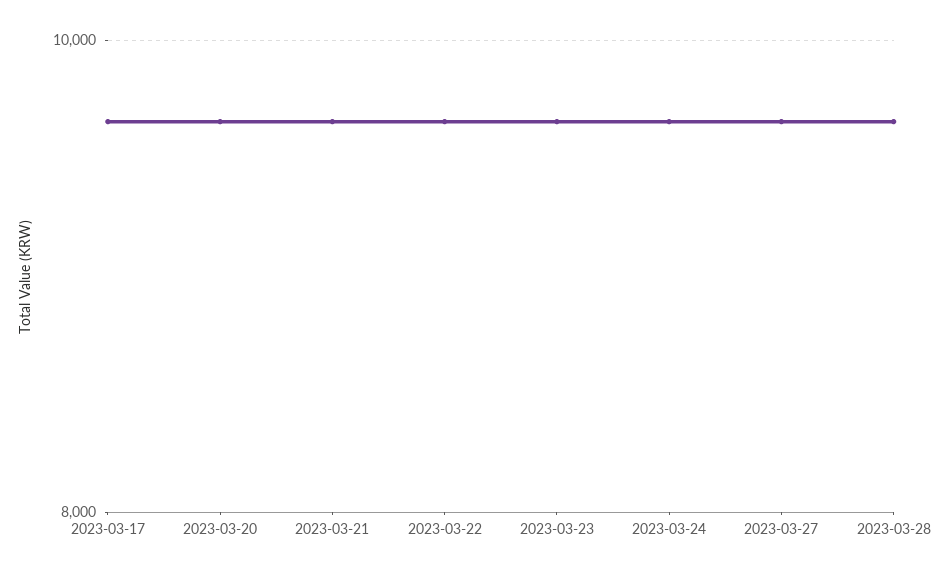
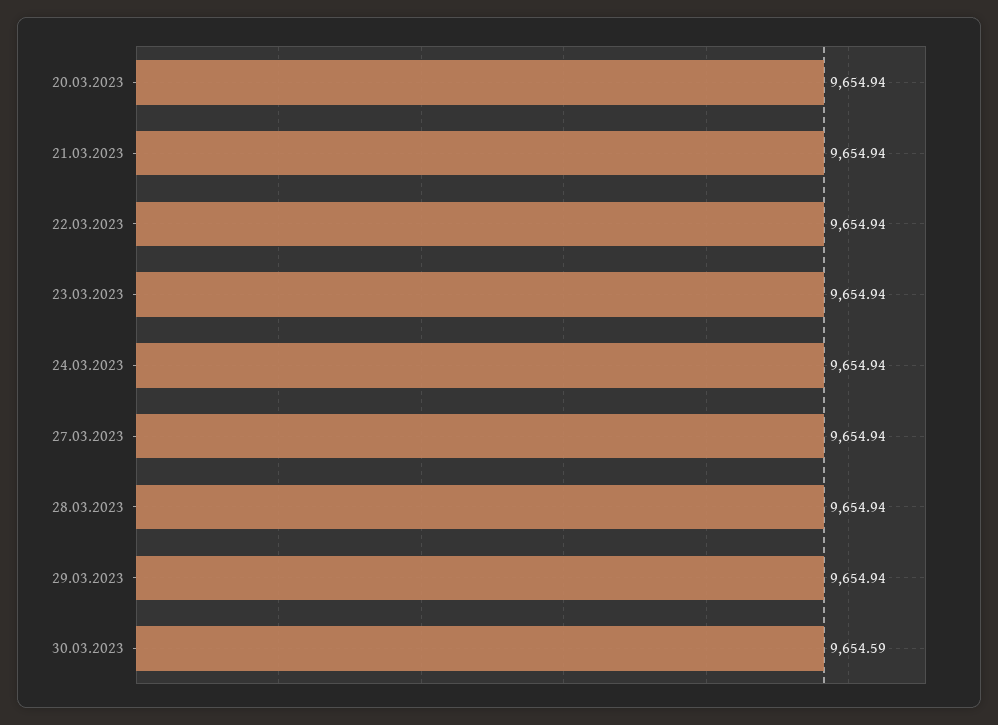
2023-03-17: 9600 -> none
29.03.2023: none -> 9654.94
30.03.2023: none -> 9654.59

